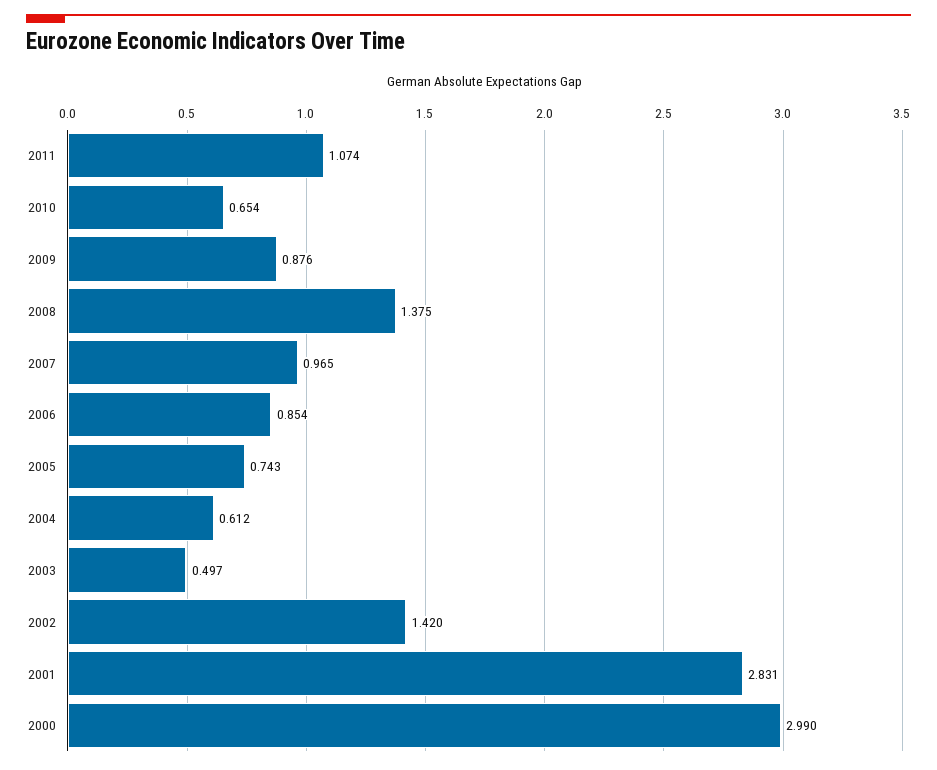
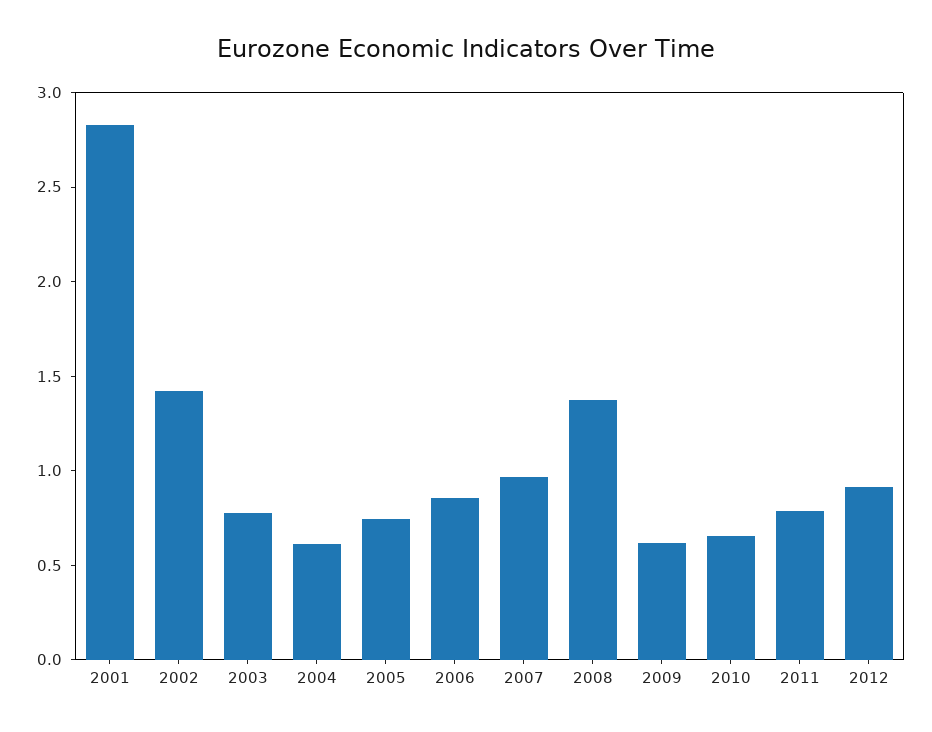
2011: 1.074 -> 0.8
2009: 0.876 -> 0.6
2003: 0.497 -> 0.8
2000: 2.99 -> none
2012: none -> 0.9

